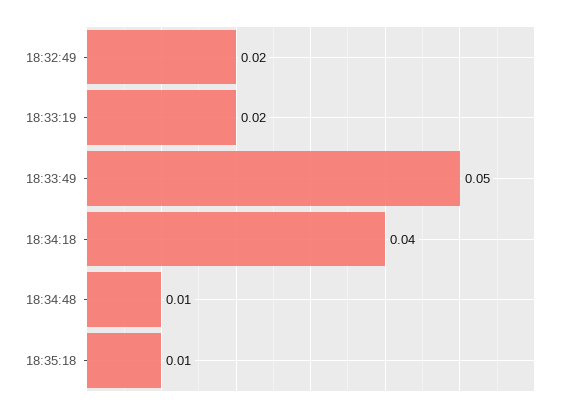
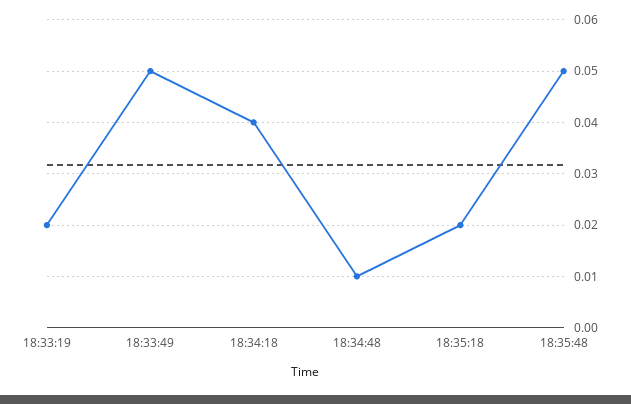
18:32:49: 0.02 -> none
18:35:18: 0.01 -> 0.02
18:35:48: none -> 0.05

